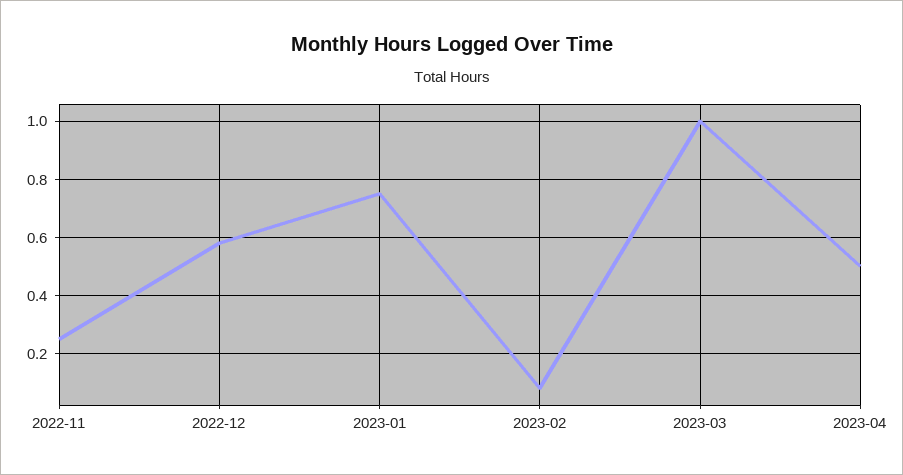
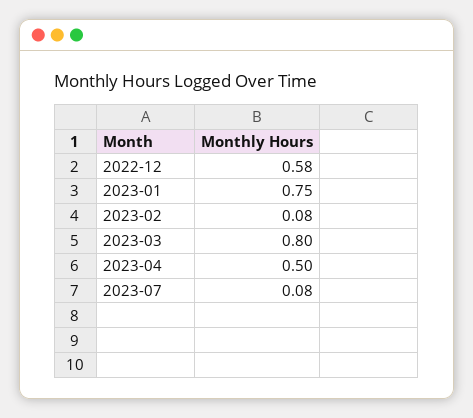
2022-11: 0.25 -> none
2023-03: 1 -> 0.8
2023-07: none -> 0.08

